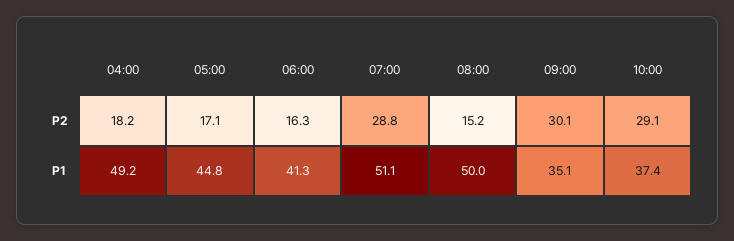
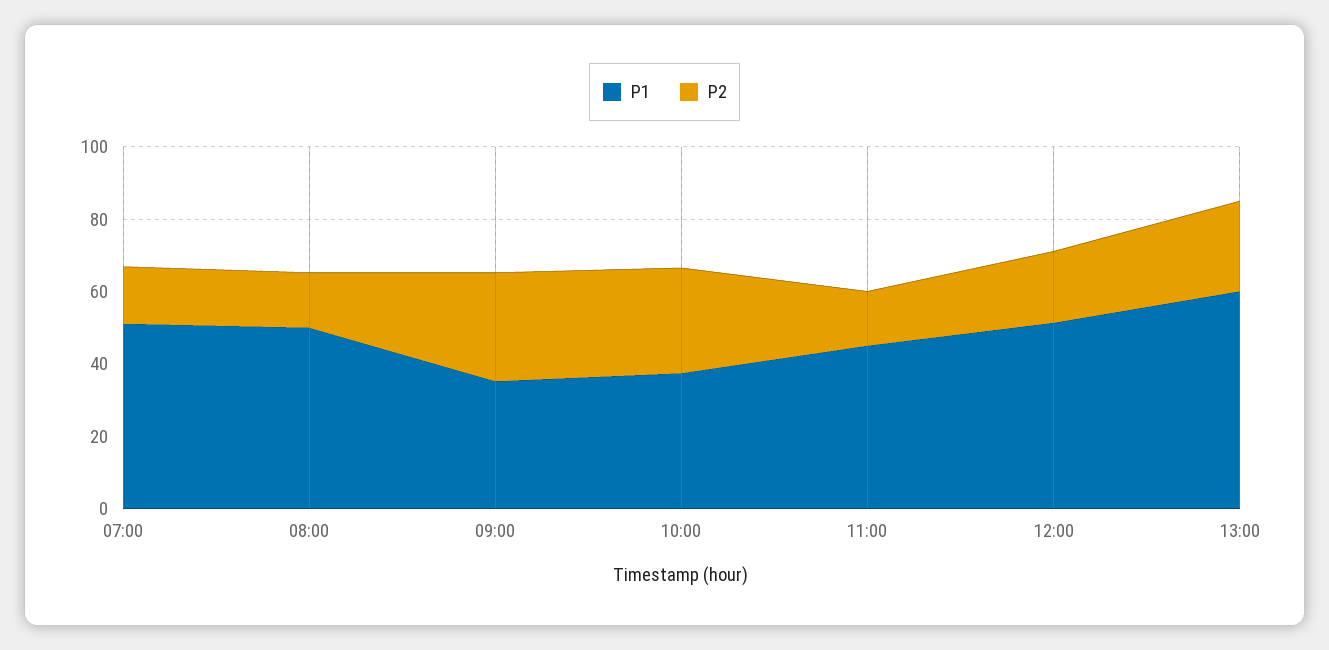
P2, 04:00: 18.2 -> none
P2, 05:00: 17.1 -> none
P2, 06:00: 16.3 -> none
P2, 07:00: 28.8 -> 15
P1, 04:00: 49.2 -> none
P1, 05:00: 44.8 -> none
P1, 06:00: 41.3 -> none
P1, 11:00: none -> 45
P2, 11:00: none -> 15
P1, 12:00: none -> 50
P2, 12:00: none -> 20
P1, 13:00: none -> 60
P2, 13:00: none -> 25

